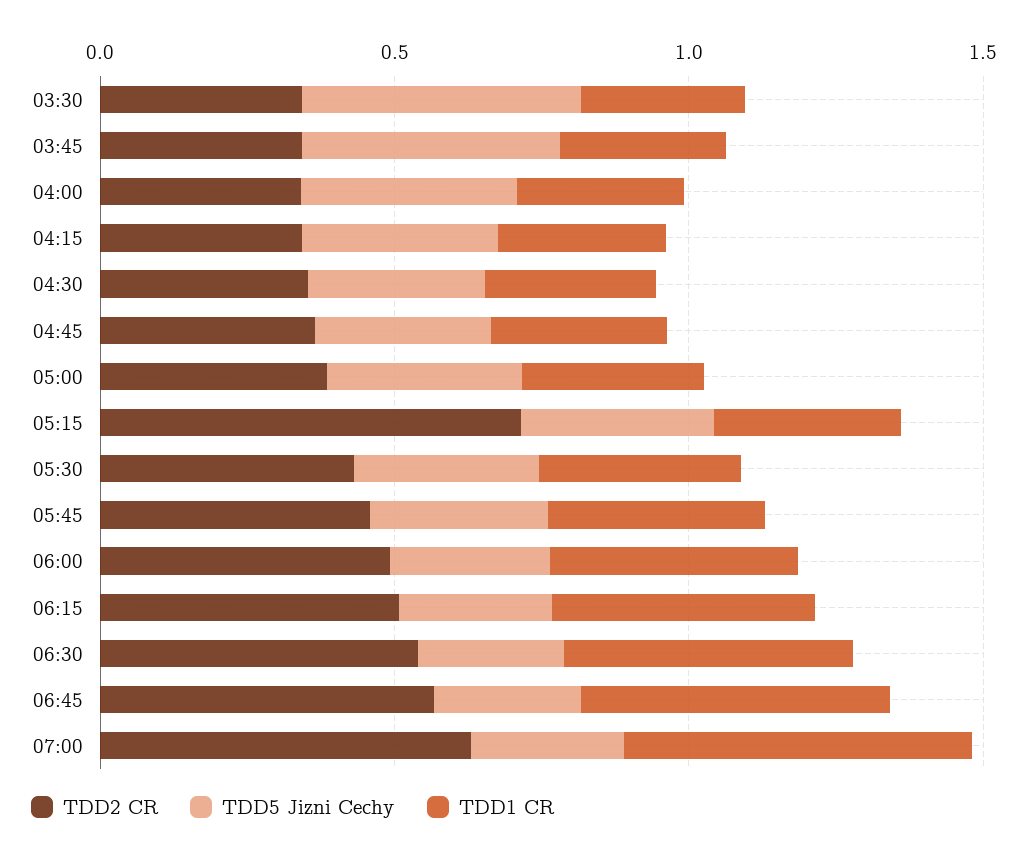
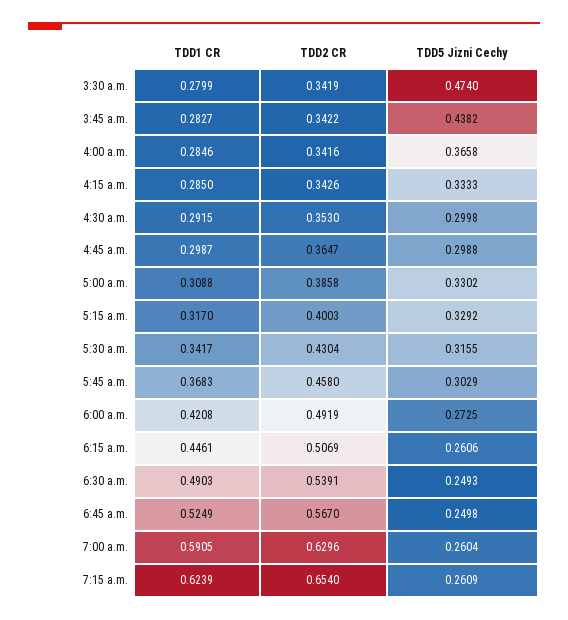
TDD2 CR, 05:15: 0.7 -> 0.4003
TDD1 CR, 7:15 a.m.: none -> 0.6239
TDD2 CR, 7:15 a.m.: none -> 0.654
TDD5 Jizni Cechy, 7:15 a.m.: none -> 0.2609

